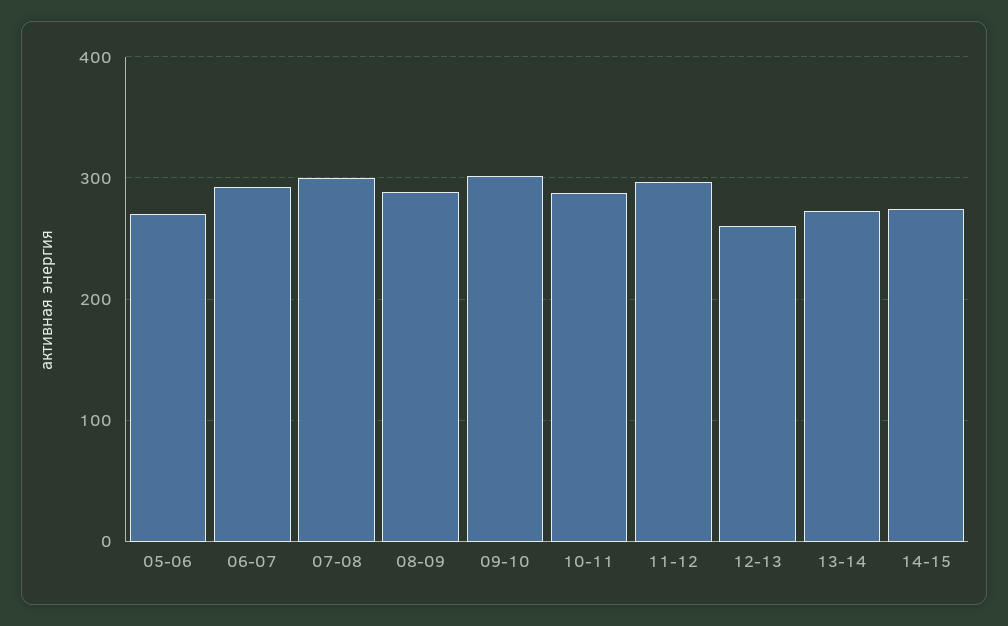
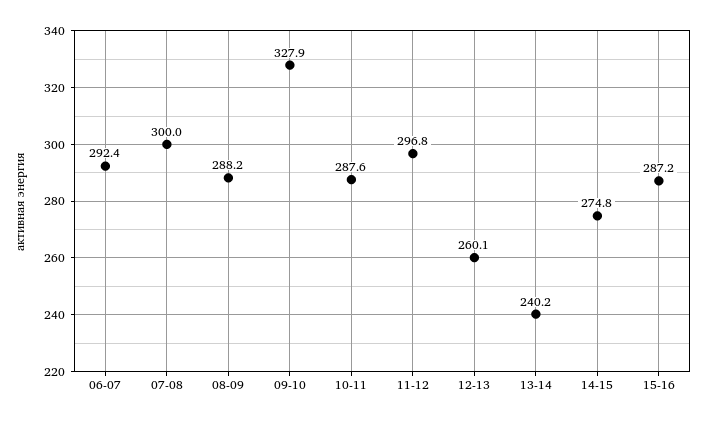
05-06: 270 -> none
09-10: 300 -> 327.9
13-14: 270 -> 240.2
15-16: none -> 287.2

